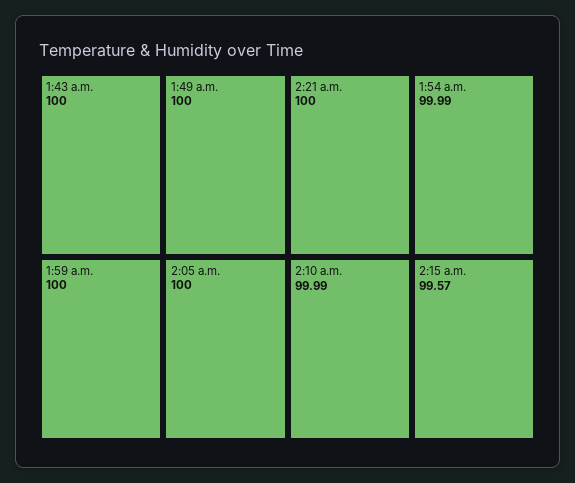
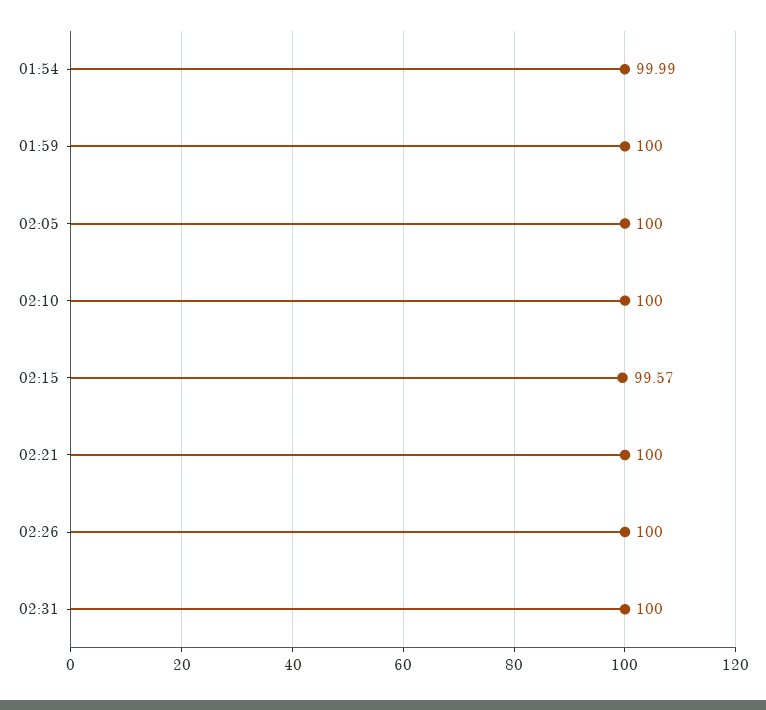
1:43 a.m.: 100 -> none
1:49 a.m.: 100 -> none
2:10 a.m.: 99.99 -> 100
02:26: none -> 100
02:31: none -> 100

